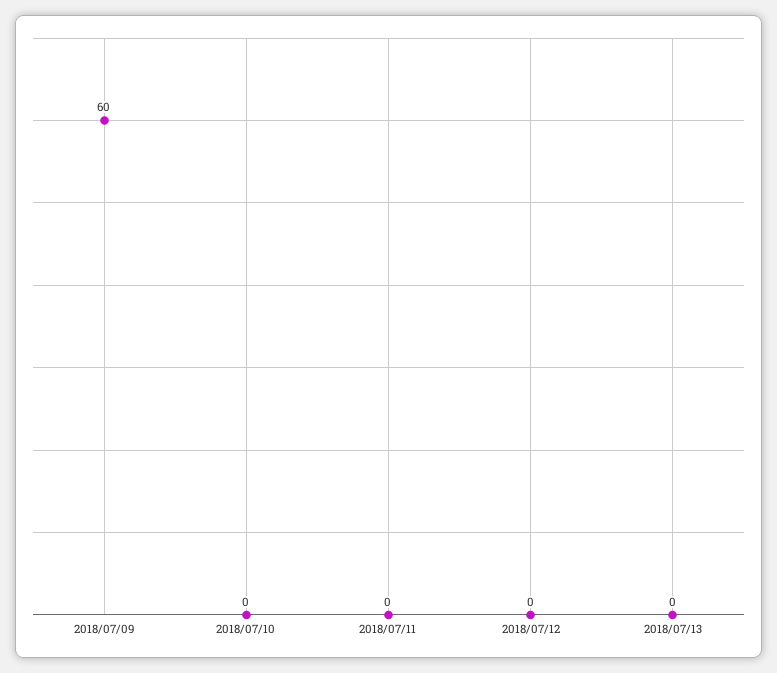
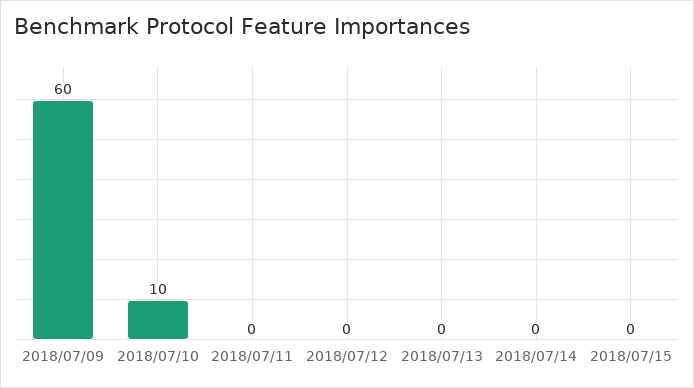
2018/07/10: 0 -> 10
2018/07/14: none -> 0
2018/07/15: none -> 0

